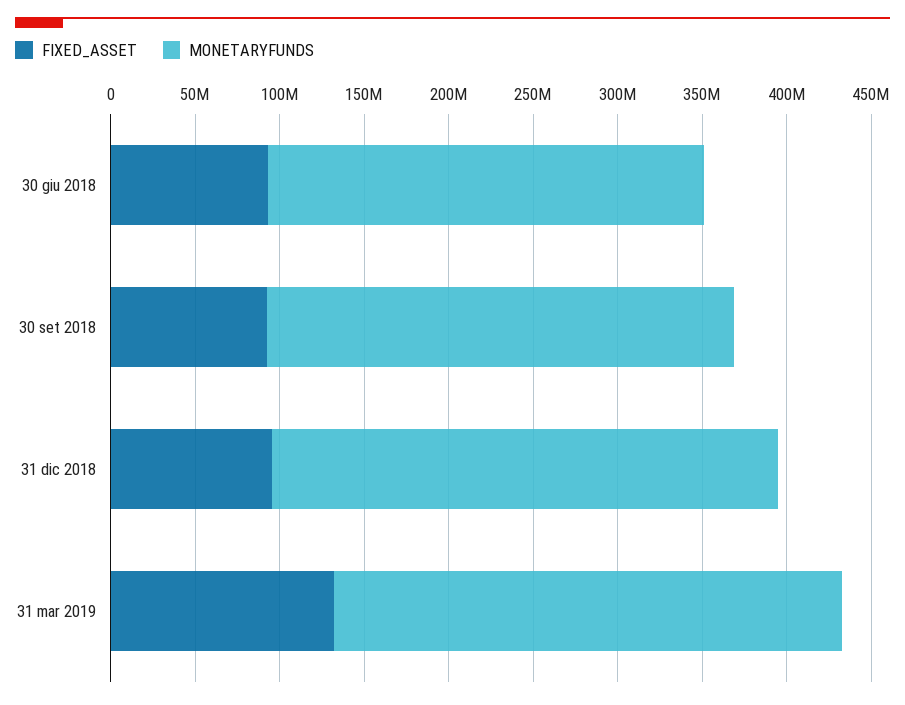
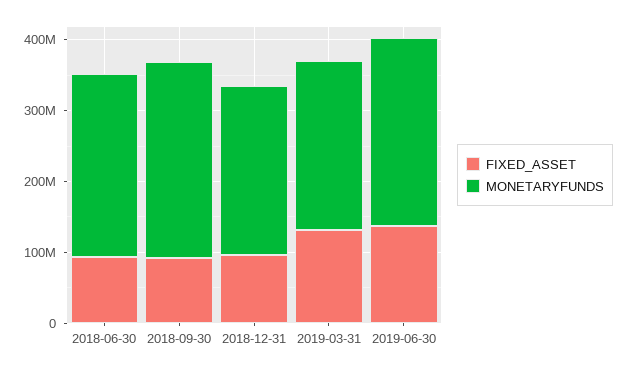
MONETARYFUNDS, 31 dic 2018: 300000000 -> 240000000
MONETARYFUNDS, 31 mar 2019: 300000000 -> 240000000
FIXED_ASSET, 2019-06-30: none -> 140000000
MONETARYFUNDS, 2019-06-30: none -> 260000000

